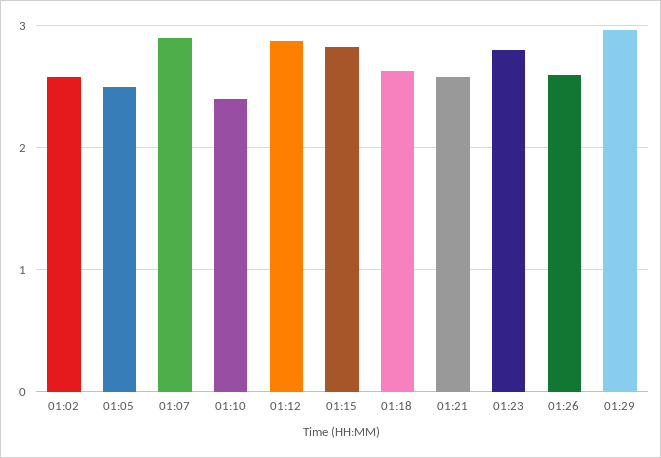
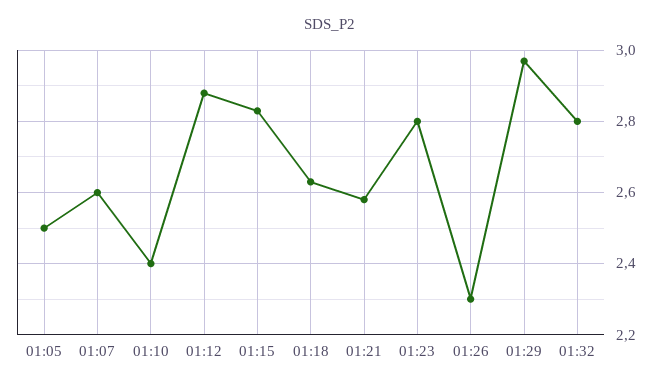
01:02: 2.6 -> none
01:07: 2.9 -> 2.6
01:26: 2.6 -> 2.3
01:32: none -> 2.8

